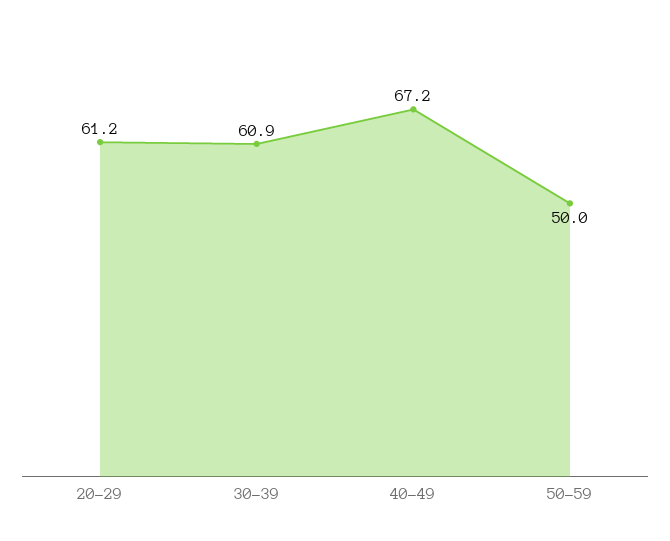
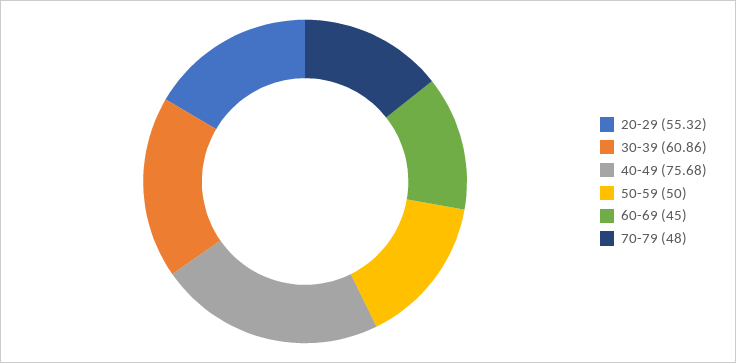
20-29: 61.2 -> 55.32
40-49: 67.2 -> 75.68
60-69: none -> 45
70-79: none -> 48

